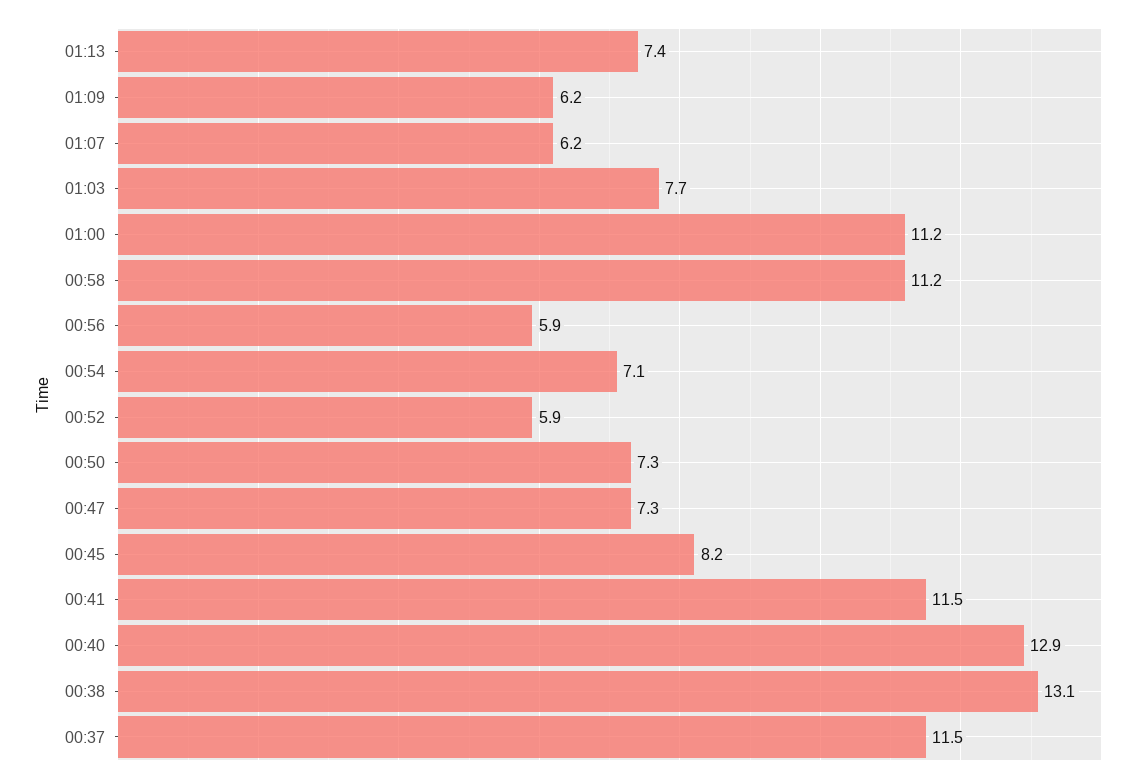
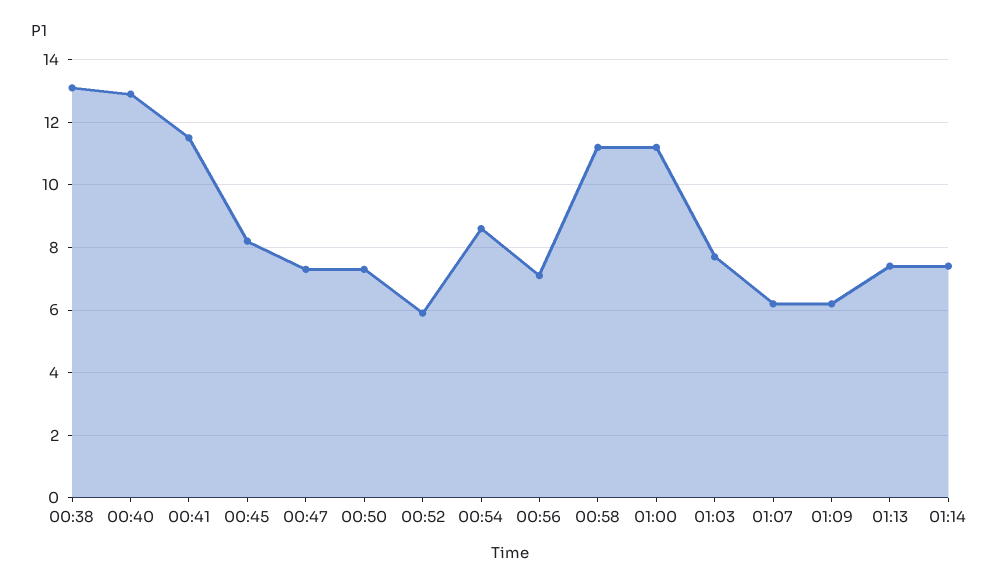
00:56: 5.9 -> 7
00:54: 7.1 -> 8.5
00:37: 11.5 -> none
01:14: none -> 7.5

